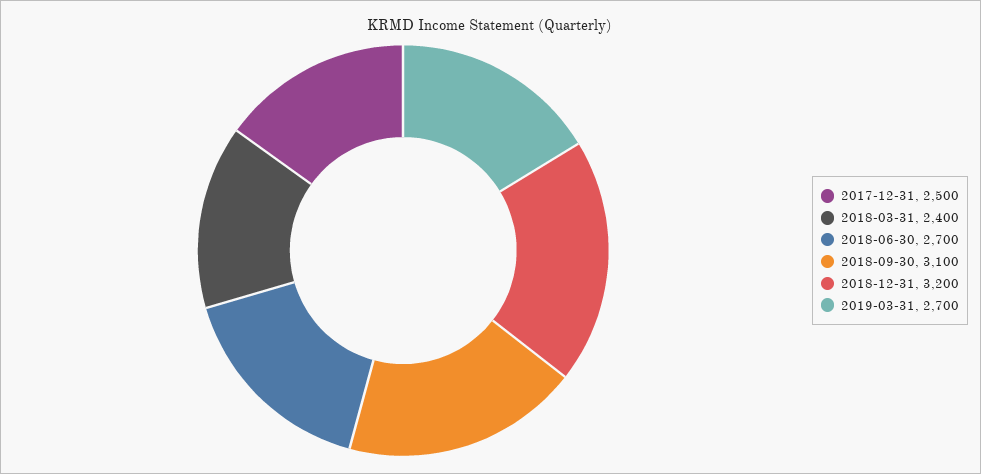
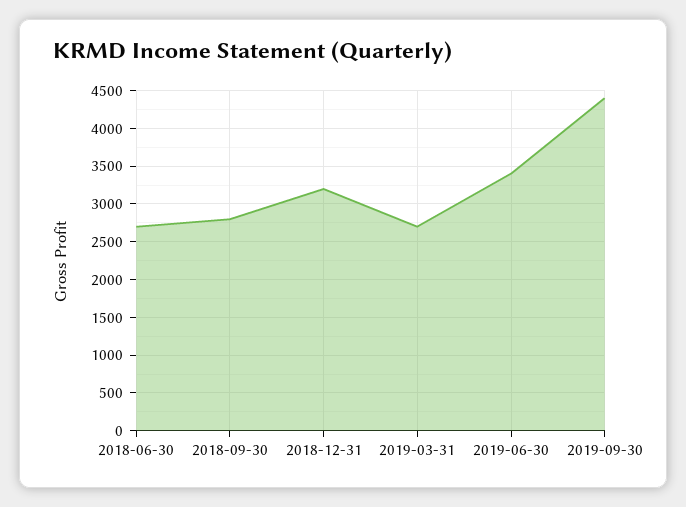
2017-12-31: 2500 -> none
2018-03-31: 2400 -> none
2018-09-30: 3100 -> 2800
2019-06-30: none -> 3400
2019-09-30: none -> 4400

